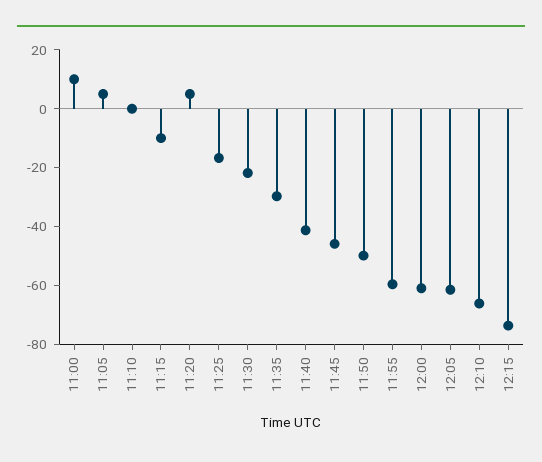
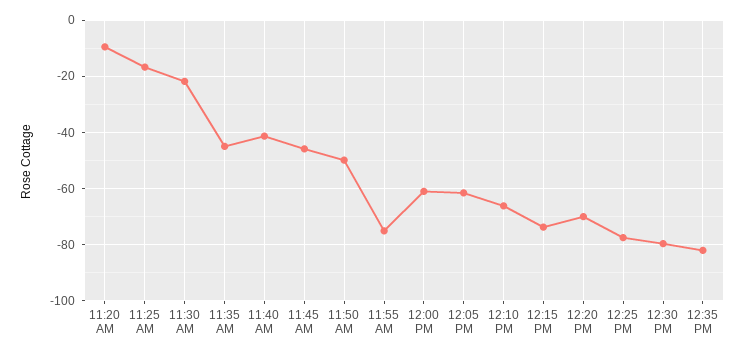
11:00: 10 -> none
11:05: 5 -> none
11:10: 0 -> none
11:15: -10 -> none
11:20: 5 -> -10
11:35: -30 -> -45
11:55: -60 -> -75
12:20 PM: none -> -70
12:25 PM: none -> -77.5
12:30 PM: none -> -80
12:35 PM: none -> -82.5

